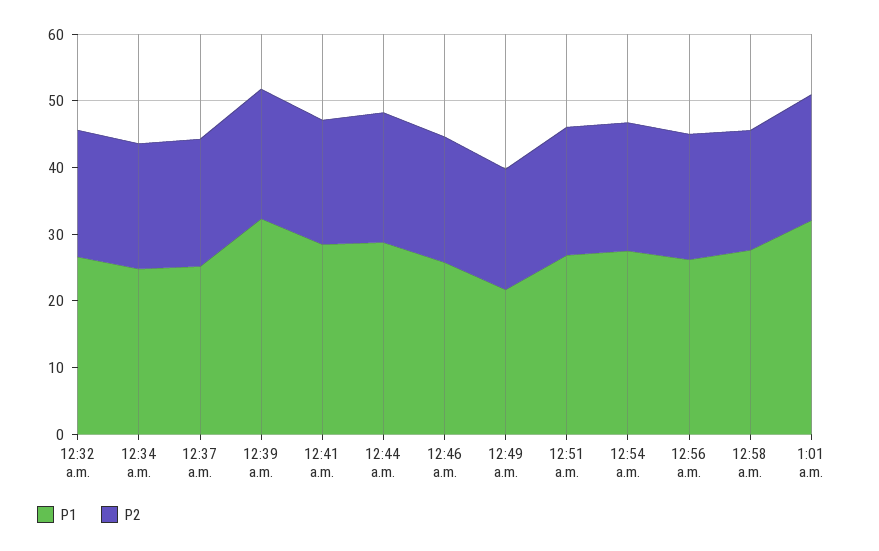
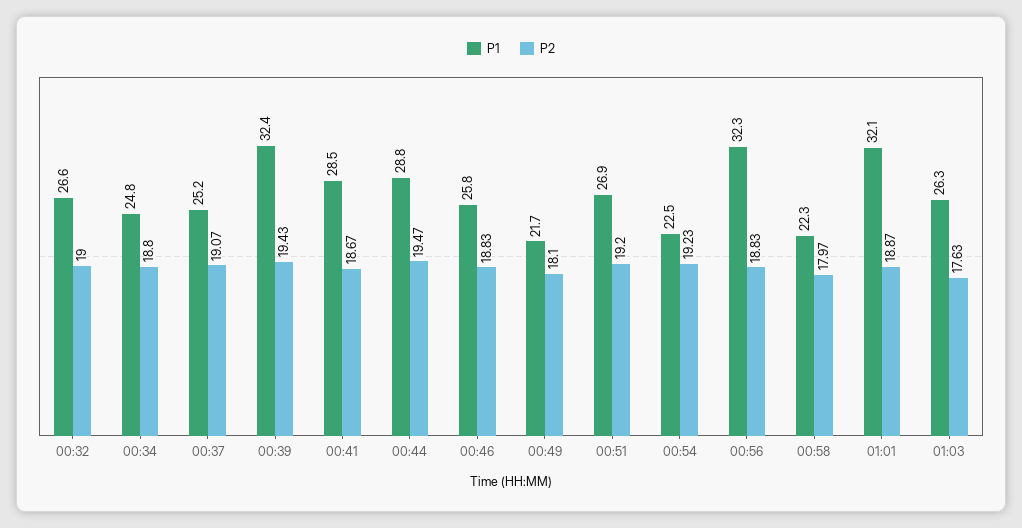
P1, 12:54 a.m.: 28 -> 22.5
P1, 12:56 a.m.: 26 -> 32.3
P1, 12:58 a.m.: 28 -> 22.3
P1, 01:03: none -> 26.3
P2, 01:03: none -> 17.63

